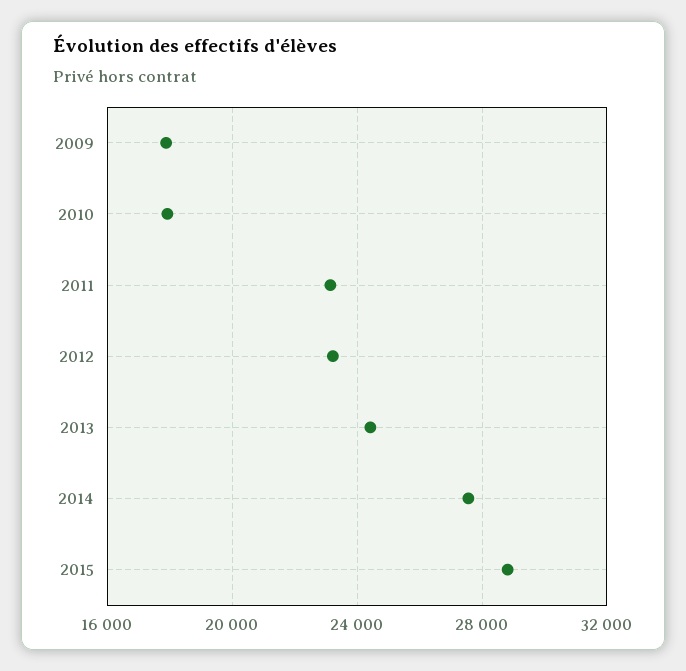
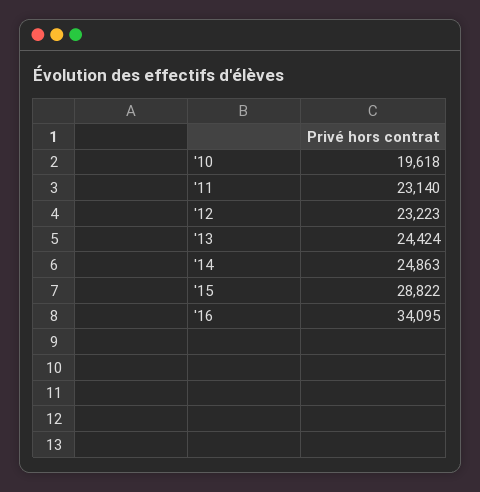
2009: 18000 -> none
2010: 18000 -> 19618
2014: 27500 -> 24863
'16: none -> 34095

